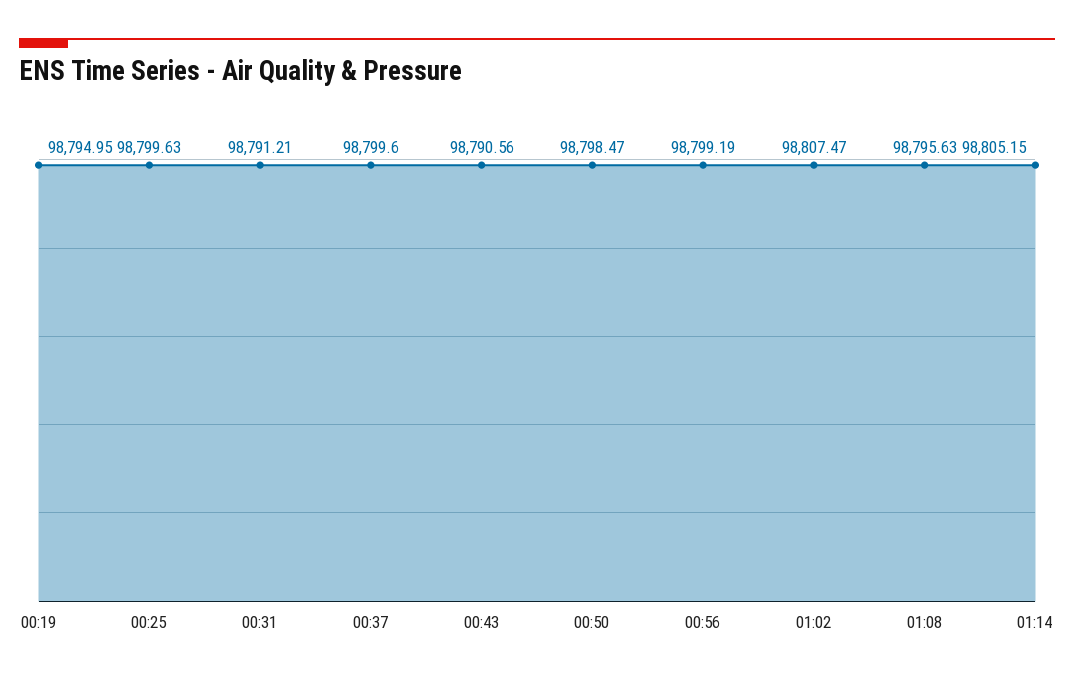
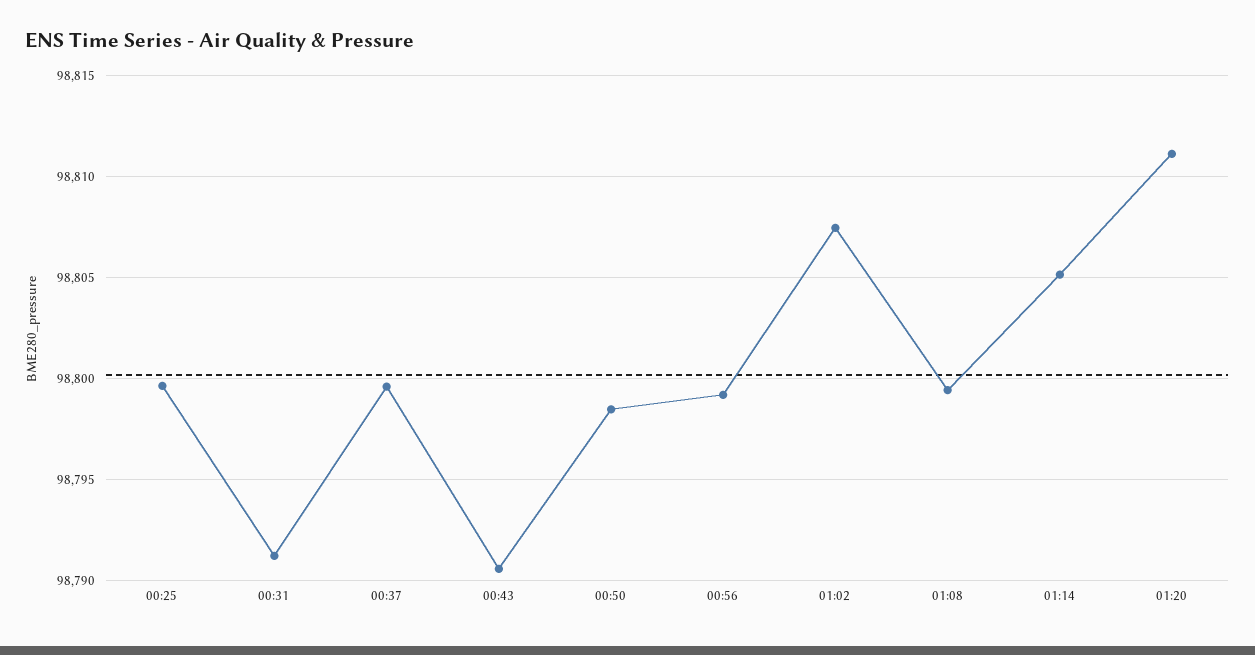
00:19: 98794.95 -> none
01:08: 98795.63 -> 98799.5
01:20: none -> 98811

